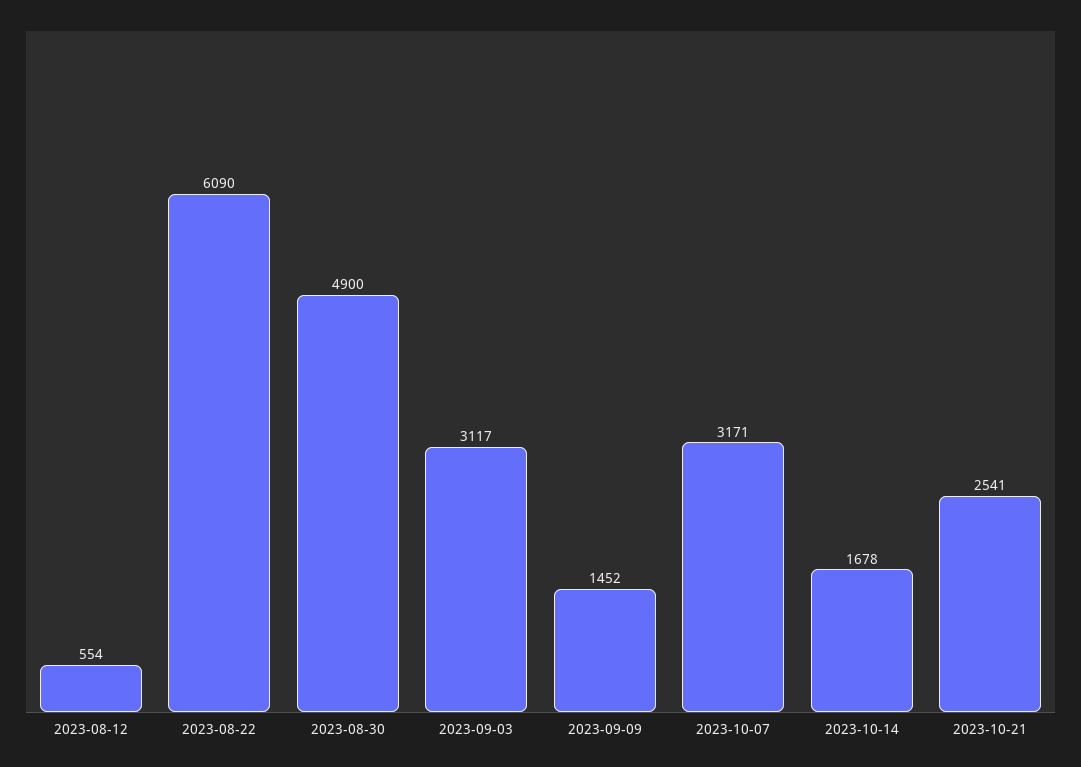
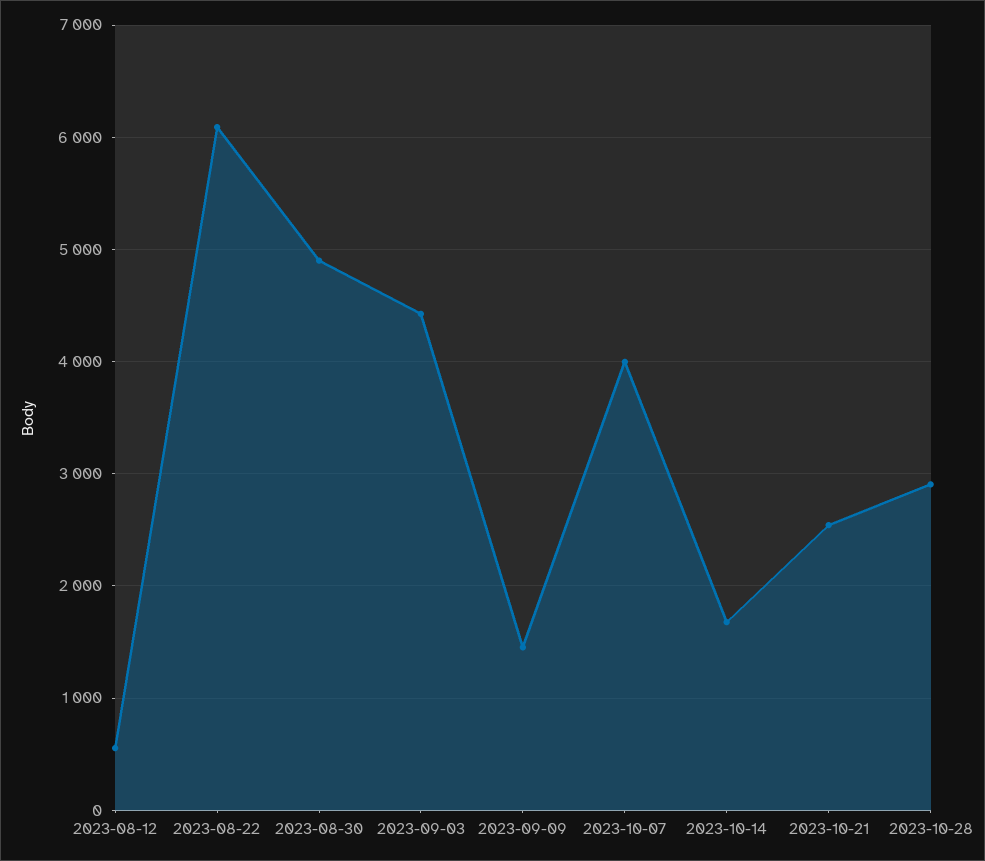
2023-09-03: 3117 -> 4400
2023-10-07: 3171 -> 4000
2023-10-28: none -> 2900

